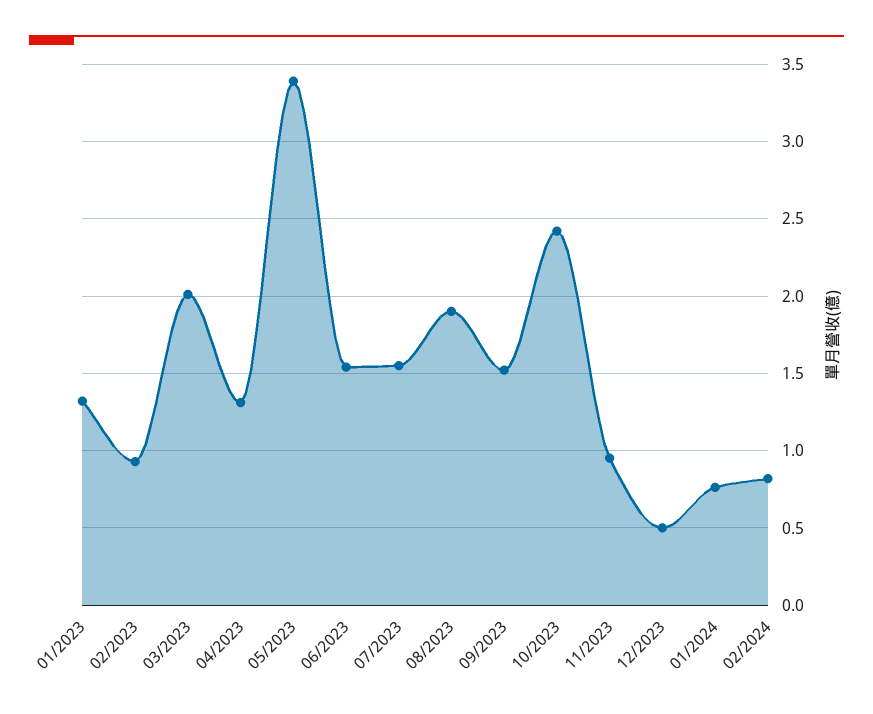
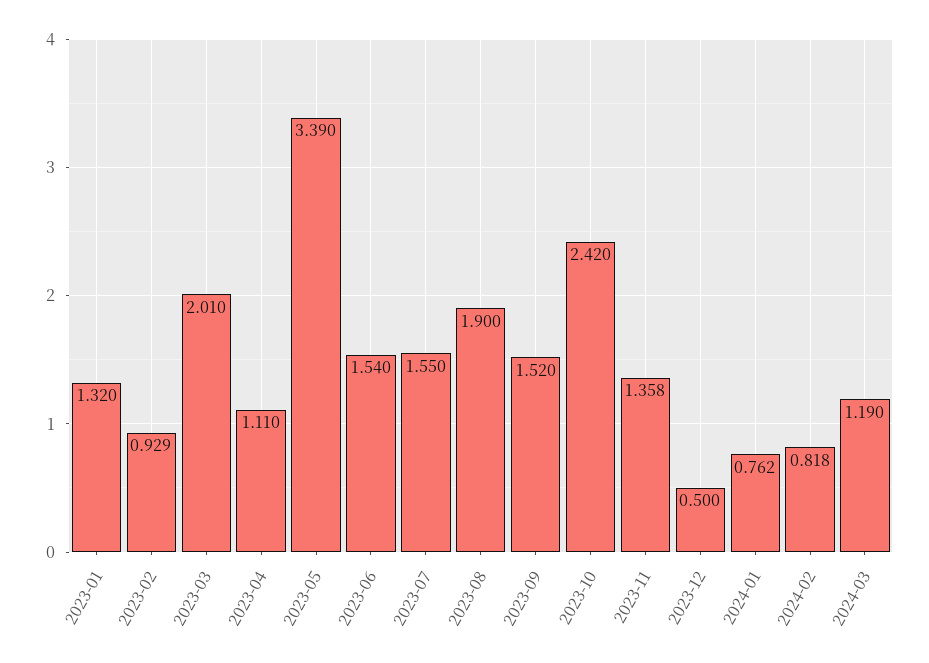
04/2023: 1.3 -> 1.11
11/2023: 0.95 -> 1.358
2024-03: none -> 1.19

